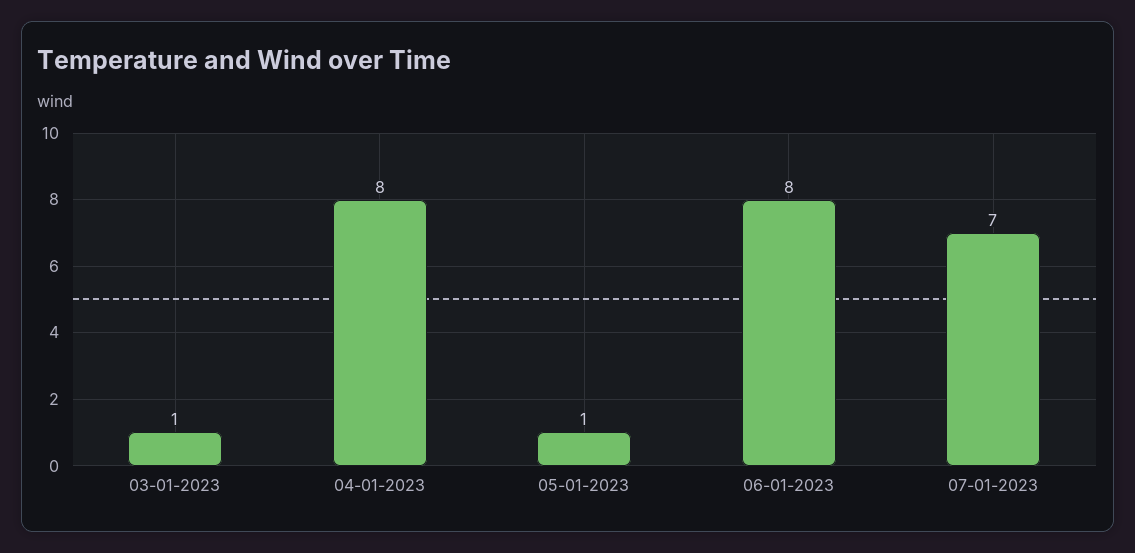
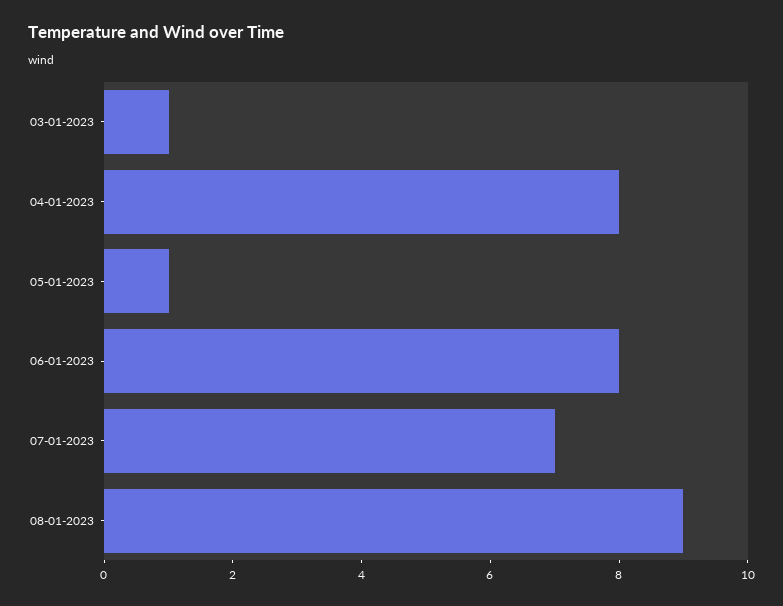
08-01-2023: none -> 9

